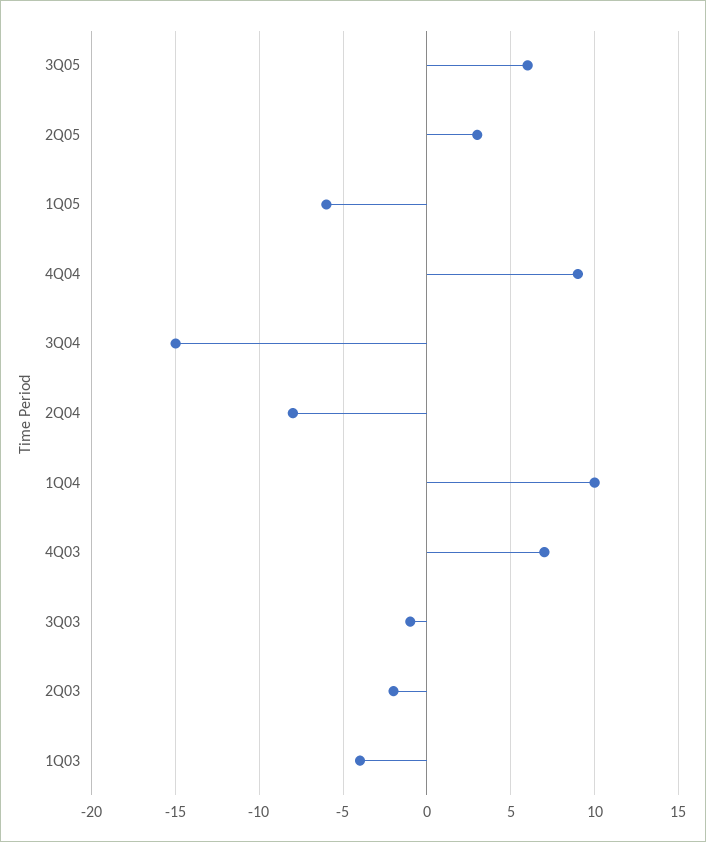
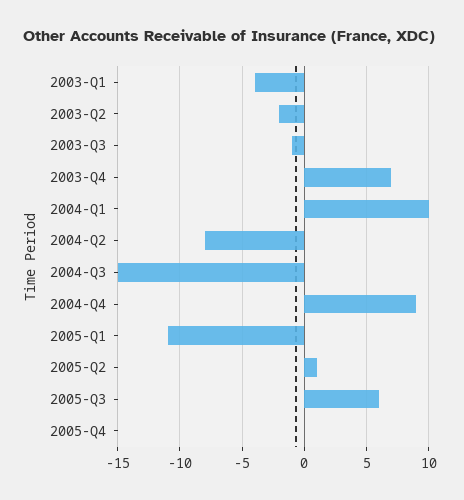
2Q05: 3 -> 1
1Q05: -6 -> -11
2005-Q4: none -> 0

